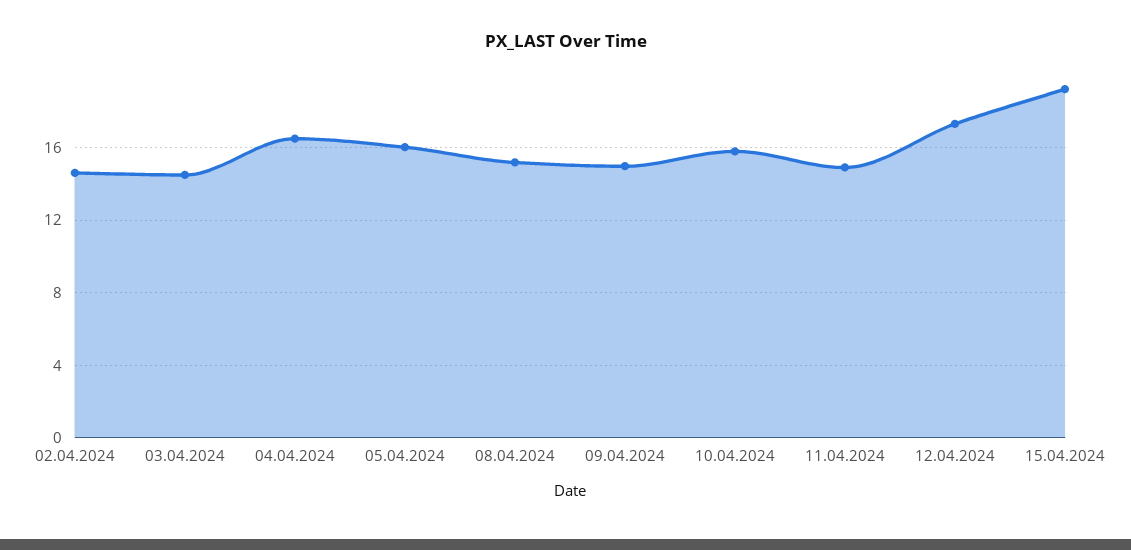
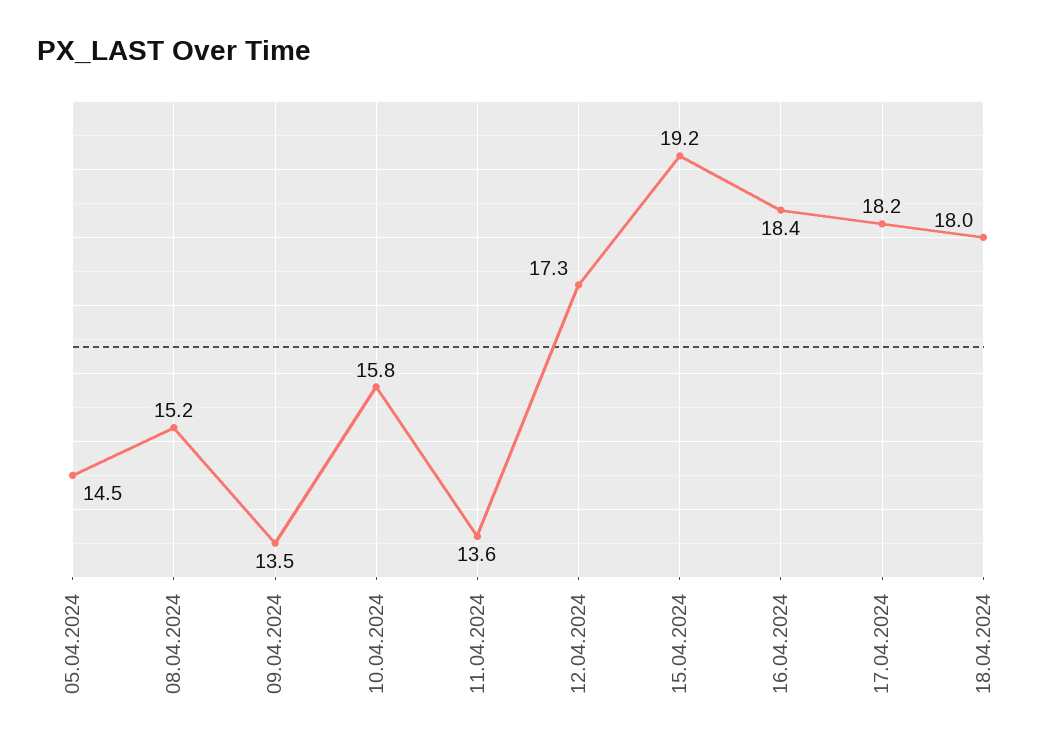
02.04.2024: 14.5 -> none
03.04.2024: 14.5 -> none
04.04.2024: 16.5 -> none
05.04.2024: 16 -> 14.5
09.04.2024: 15 -> 13.5
11.04.2024: 15 -> 13.6
16.04.2024: none -> 18.4
17.04.2024: none -> 18.2
18.04.2024: none -> 18

